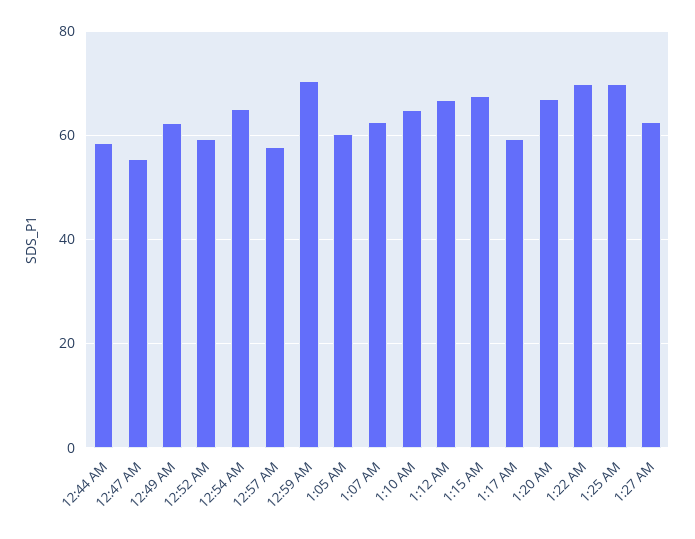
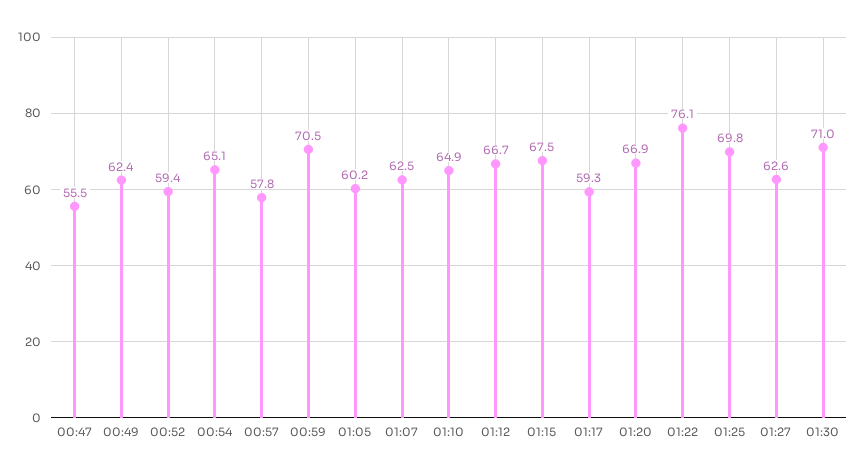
12:44 AM: 58 -> none
1:22 AM: 70 -> 76.1
01:30: none -> 71

